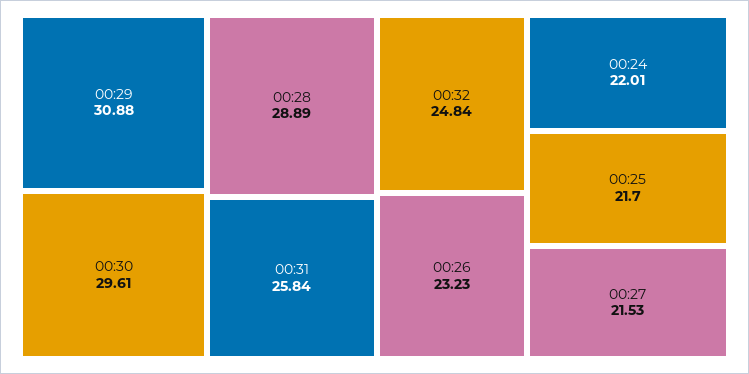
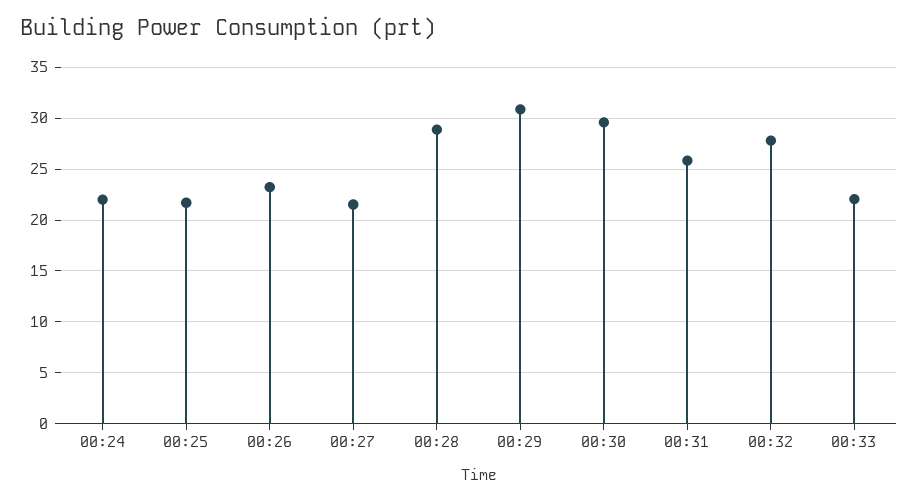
00:32: 24.84 -> 28
00:33: none -> 22

